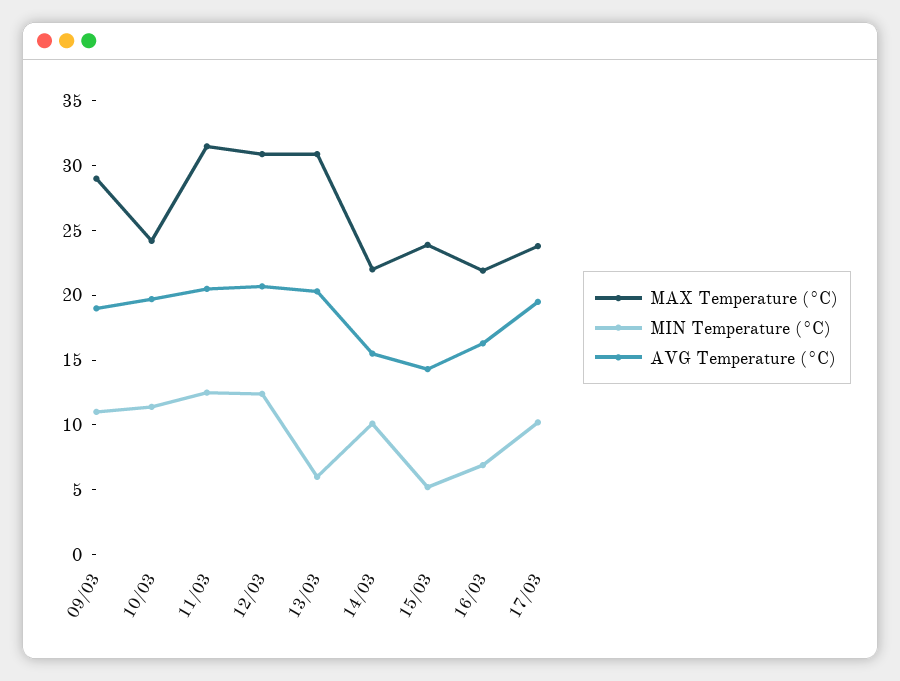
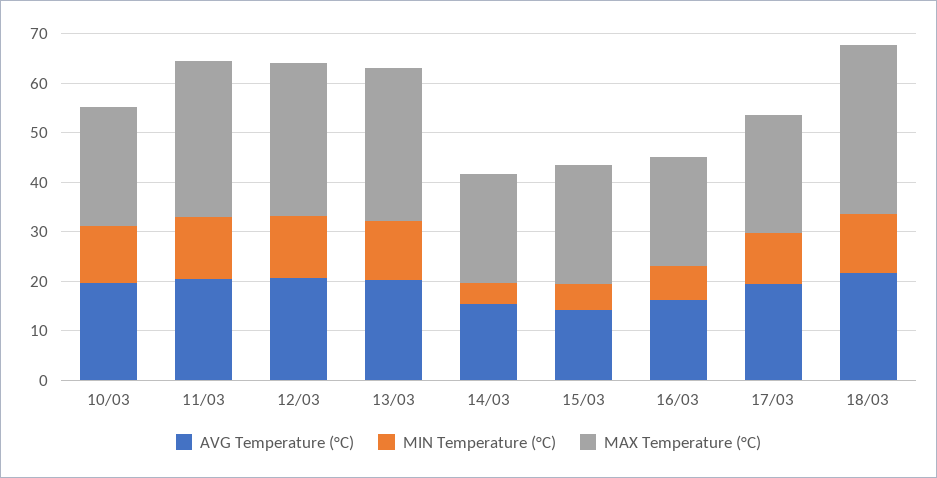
MAX Temperature (°C), 09/03: 29 -> none
MIN Temperature (°C), 09/03: 11 -> none
AVG Temperature (°C), 09/03: 19 -> none
MIN Temperature (°C), 13/03: 6 -> 12
MIN Temperature (°C), 14/03: 10 -> 4
AVG Temperature (°C), 18/03: none -> 22
MIN Temperature (°C), 18/03: none -> 12
MAX Temperature (°C), 18/03: none -> 34

